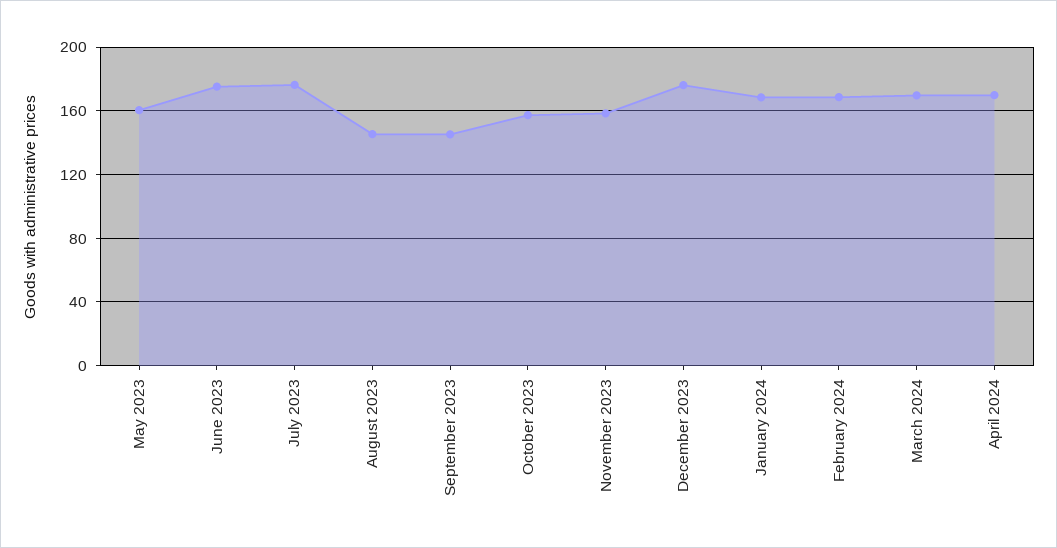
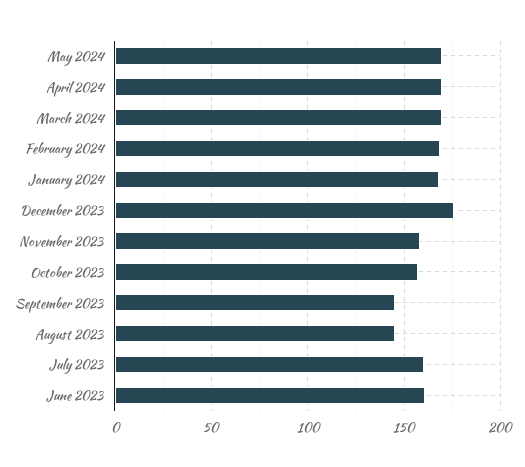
May 2023: 160 -> none
June 2023: 175 -> 160
July 2023: 175 -> 160
May 2024: none -> 170

